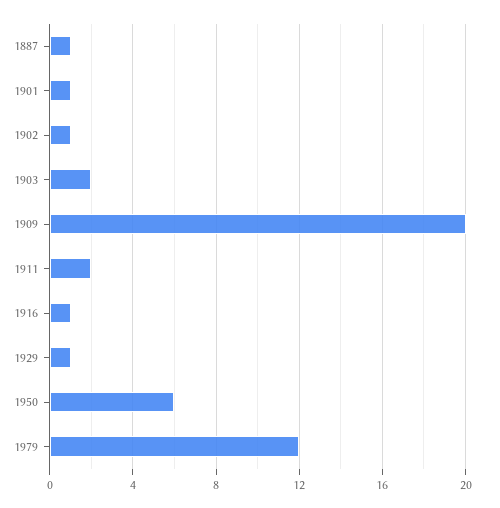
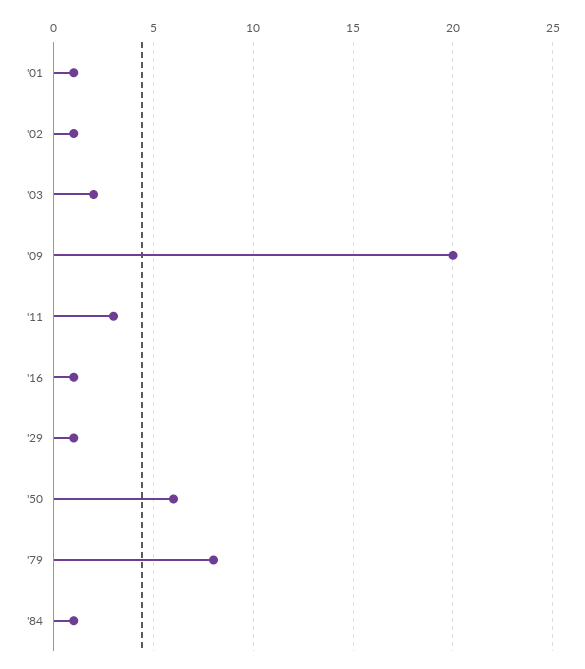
1887: 1 -> none
1911: 2 -> 3
1979: 12 -> 8
'84: none -> 1

